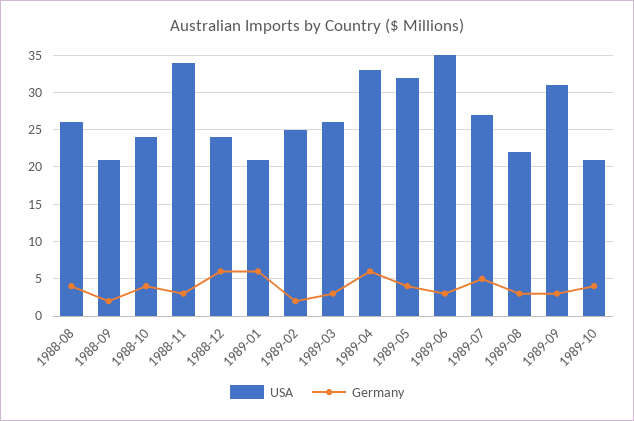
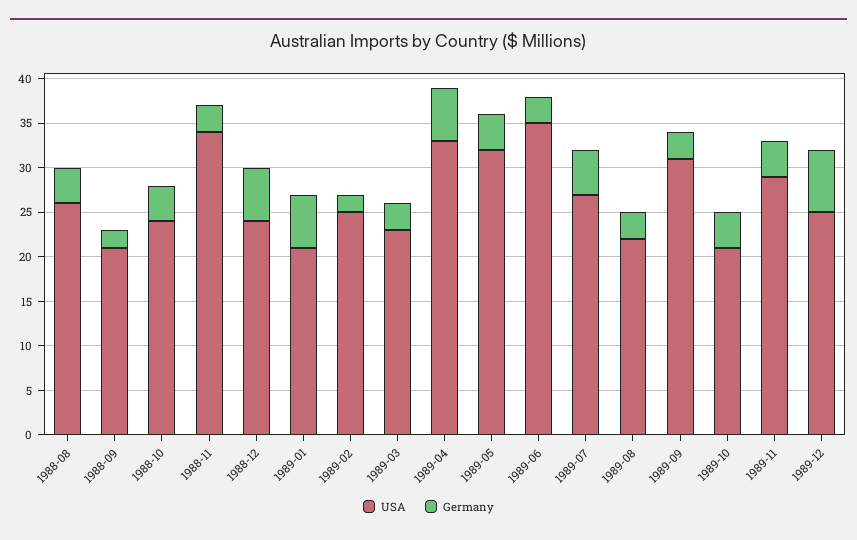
USA, 1989-03: 26 -> 23
USA, 1989-11: none -> 29
Germany, 1989-11: none -> 4
USA, 1989-12: none -> 25
Germany, 1989-12: none -> 7

